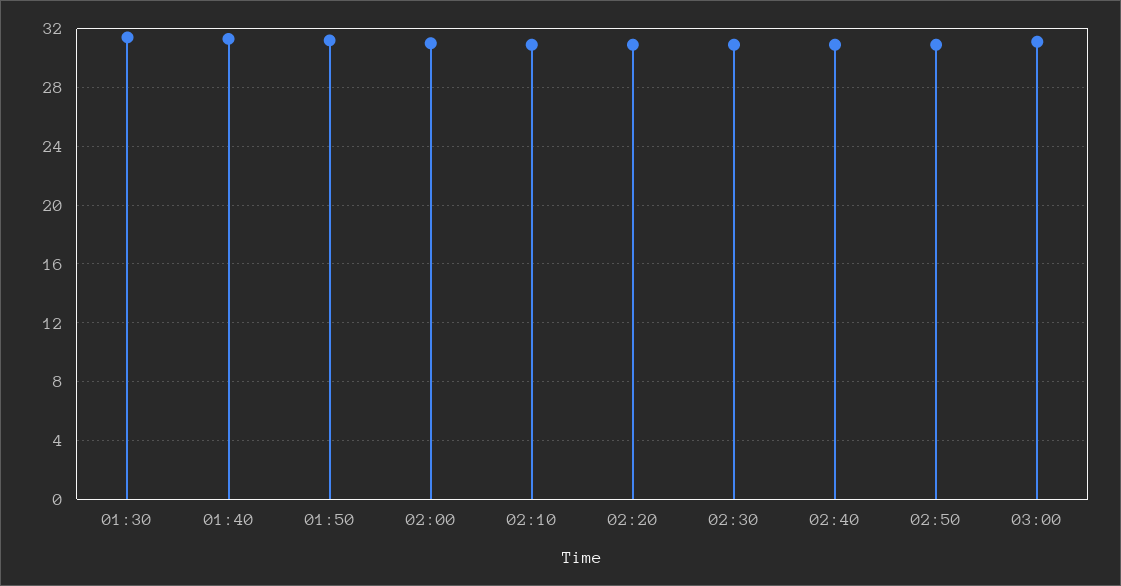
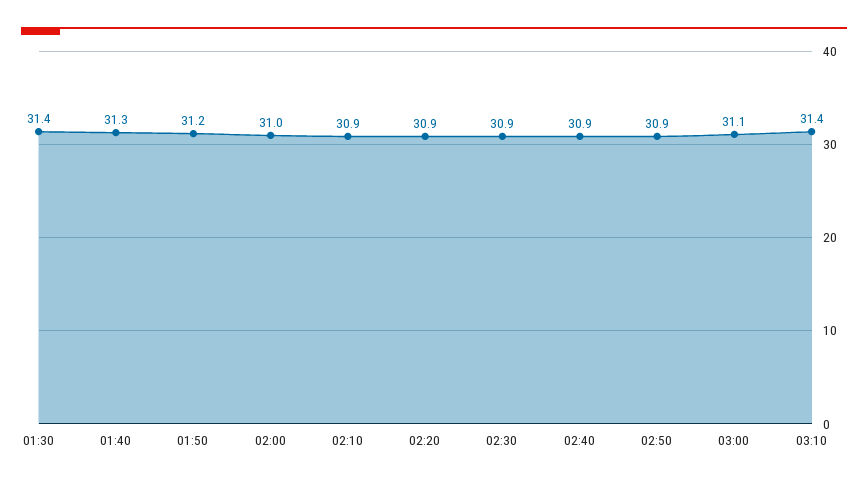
03:10: none -> 31.4

